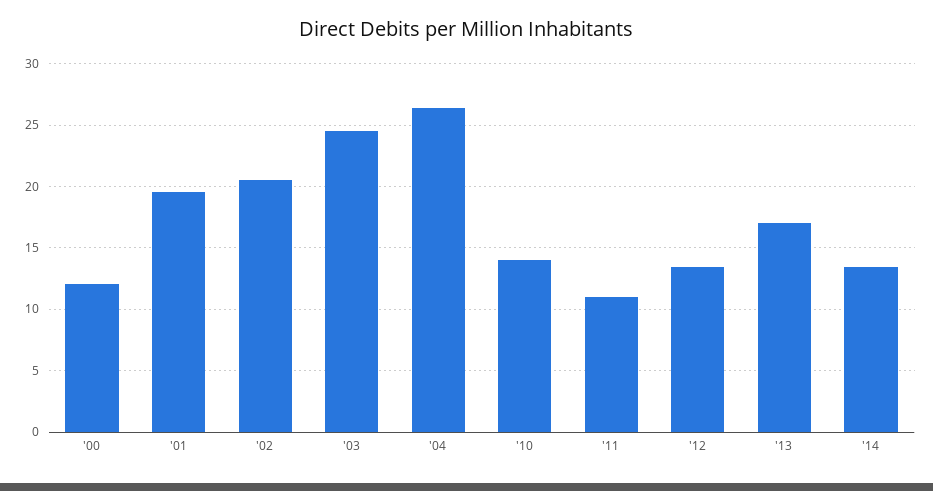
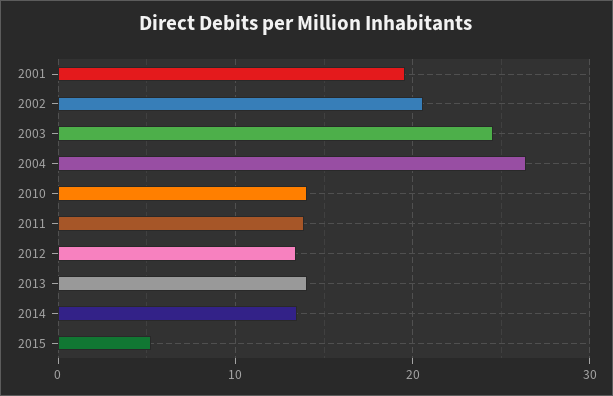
'00: 12 -> none
'11: 11 -> 14
'13: 17 -> 14
2015: none -> 5

